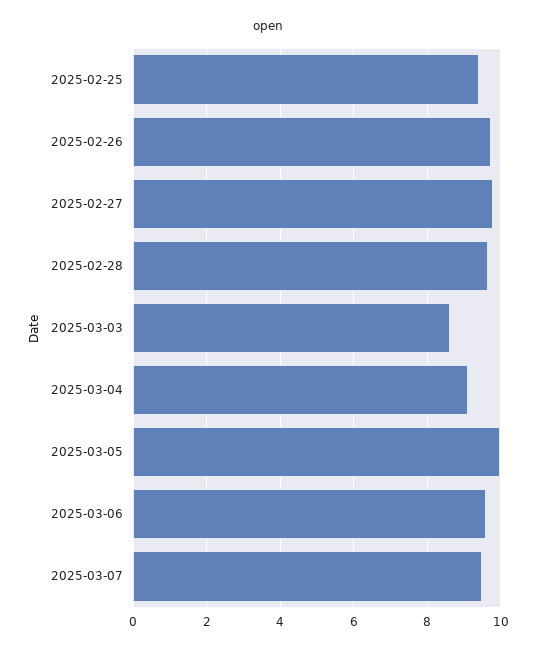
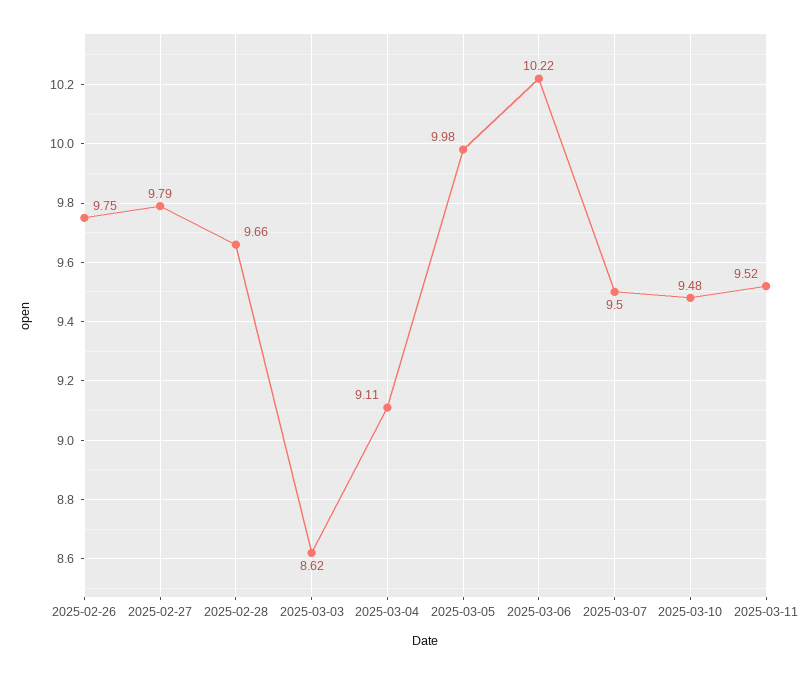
2025-02-25: 9.4 -> none
2025-03-06: 9.6 -> 10.22
2025-03-10: none -> 9.48
2025-03-11: none -> 9.52

